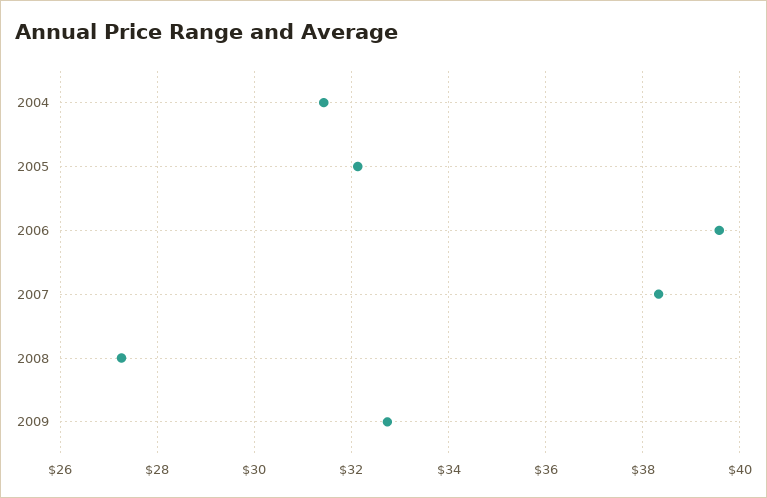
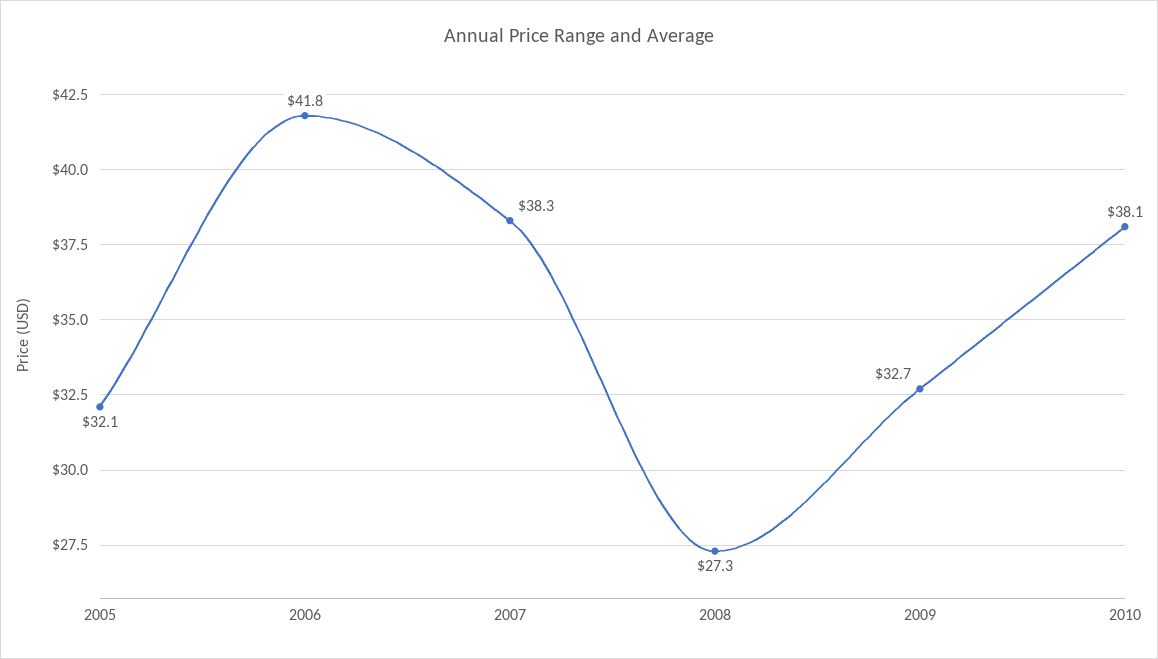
2004: 31.4 -> none
2006: 39.6 -> 41.8
2010: none -> 38.1

